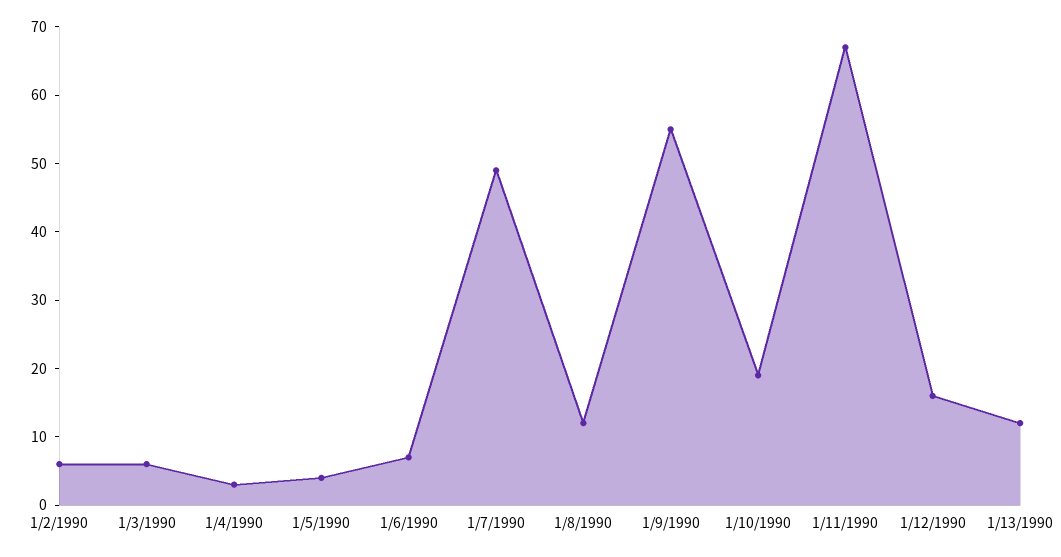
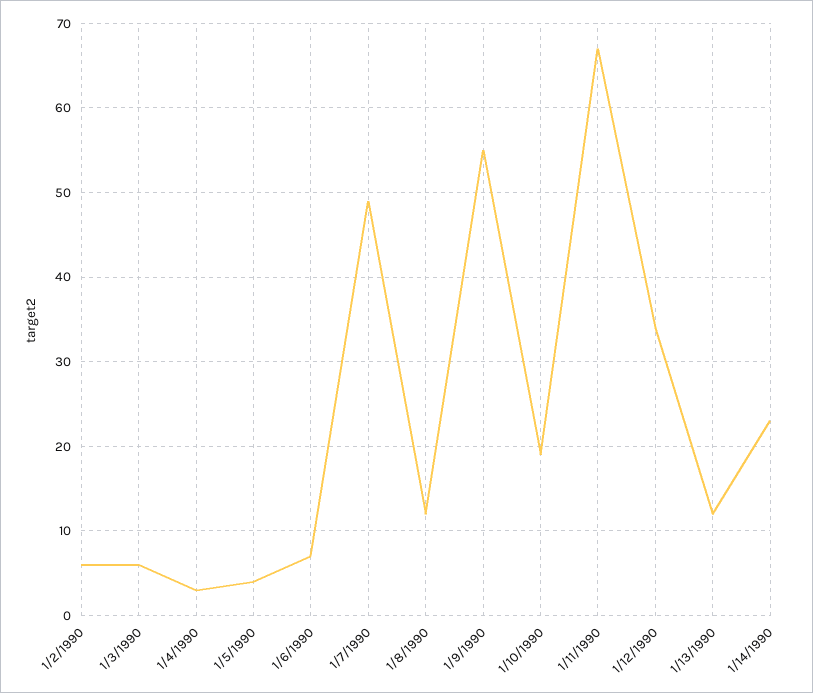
1/12/1990: 15 -> 34
1/14/1990: none -> 23

